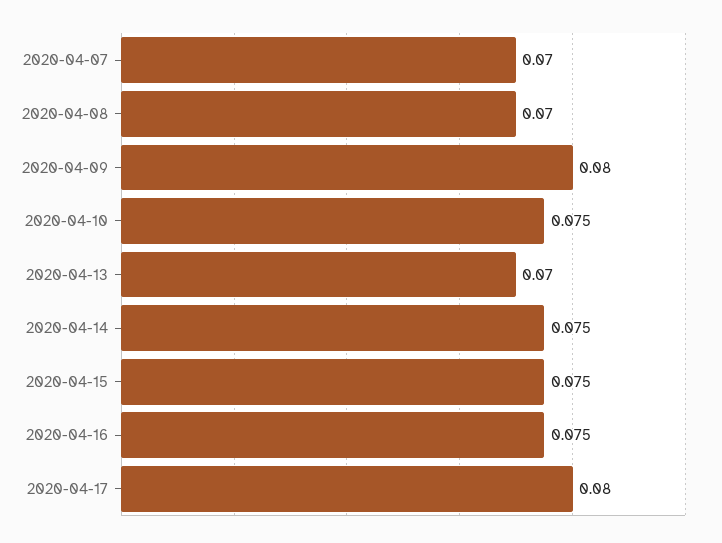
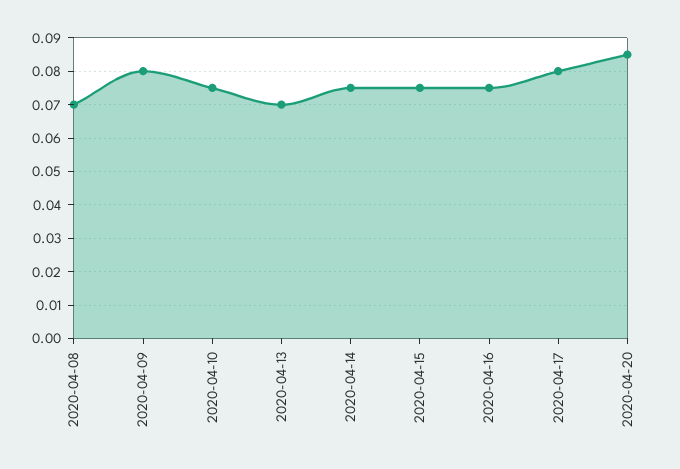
2020-04-07: 0.07 -> none
2020-04-20: none -> 0.085

